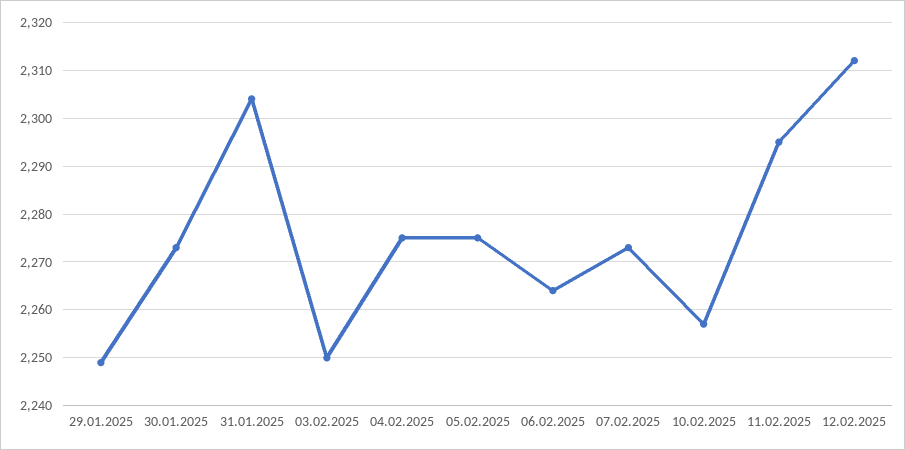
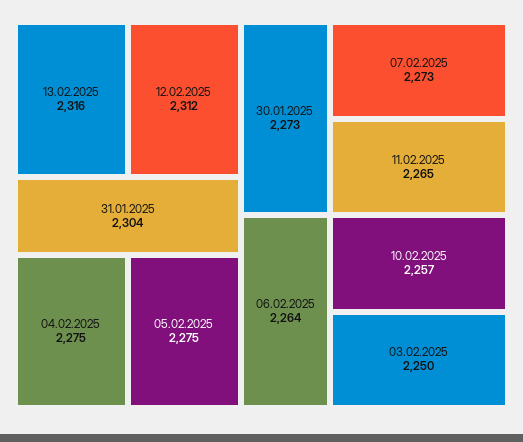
29.01.2025: 2250 -> none
11.02.2025: 2295 -> 2265
13.02.2025: none -> 2316

